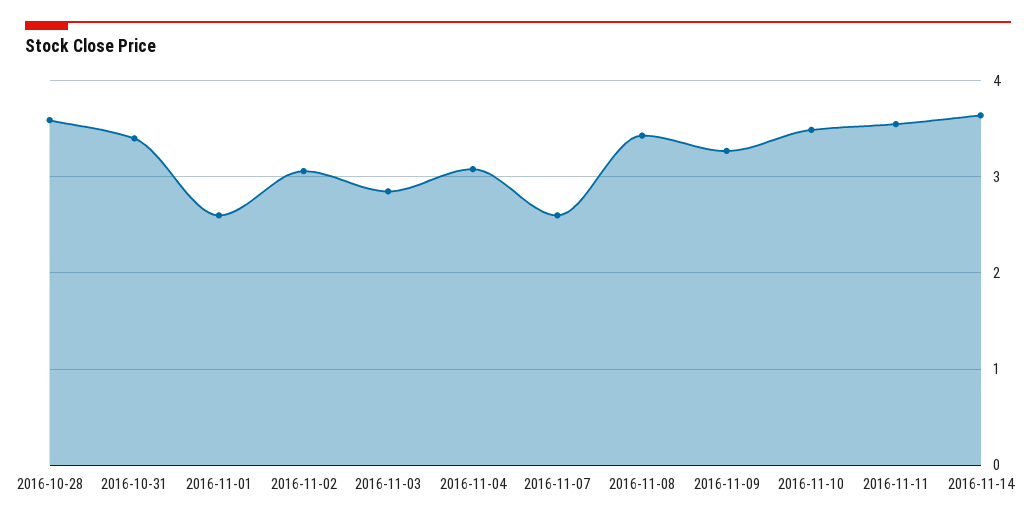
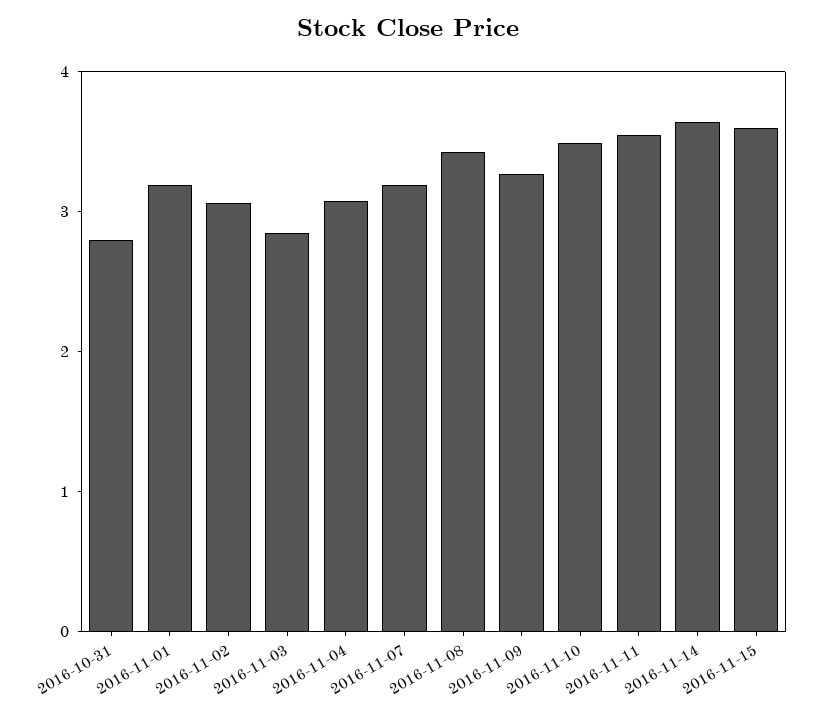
2016-10-28: 3.6 -> none
2016-10-31: 3.4 -> 2.8
2016-11-01: 2.6 -> 3.2
2016-11-07: 2.6 -> 3.2
2016-11-15: none -> 3.6

